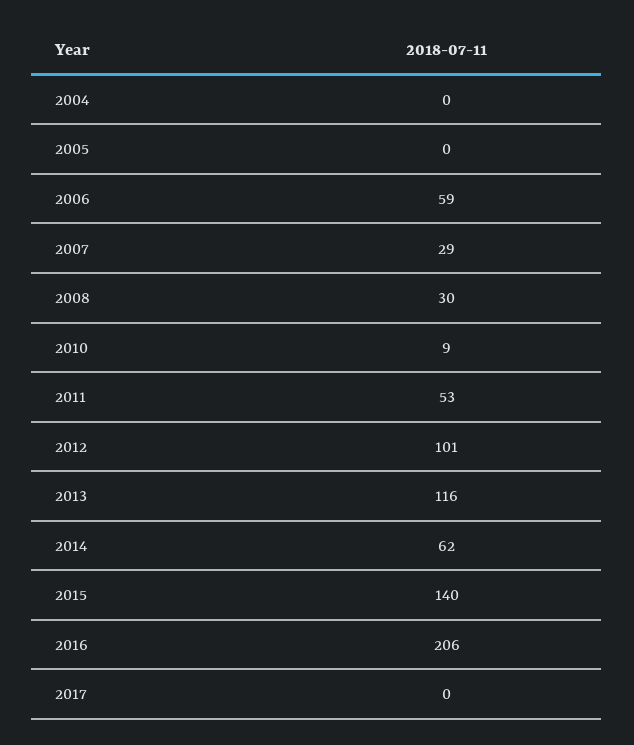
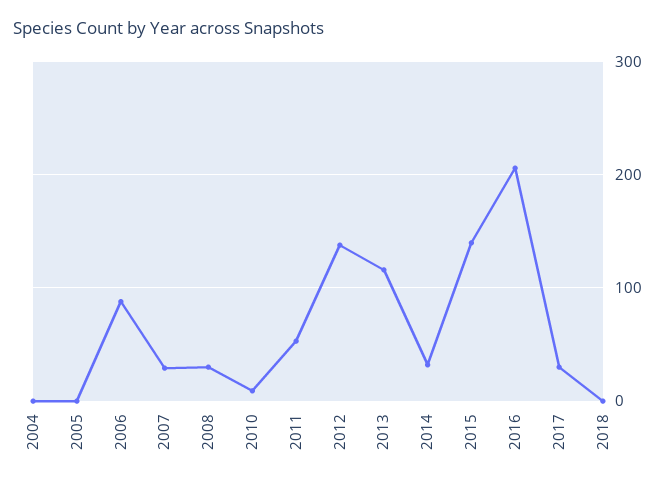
2006: 59 -> 90
2012: 101 -> 140
2014: 62 -> 30
2017: 0 -> 30
2018: none -> 0

